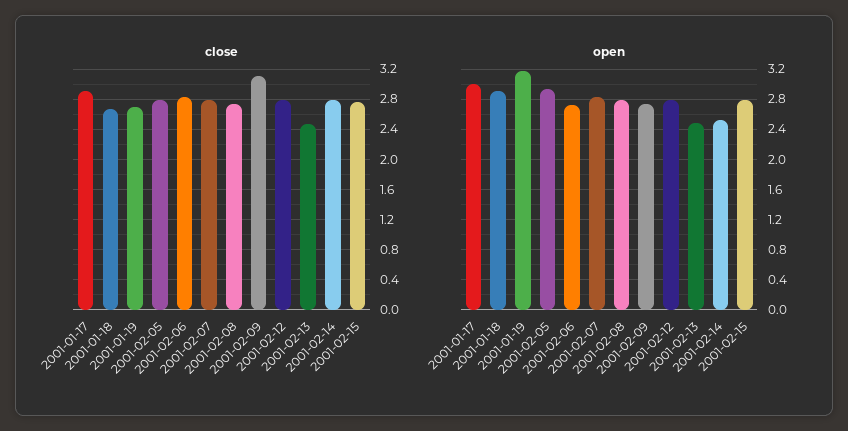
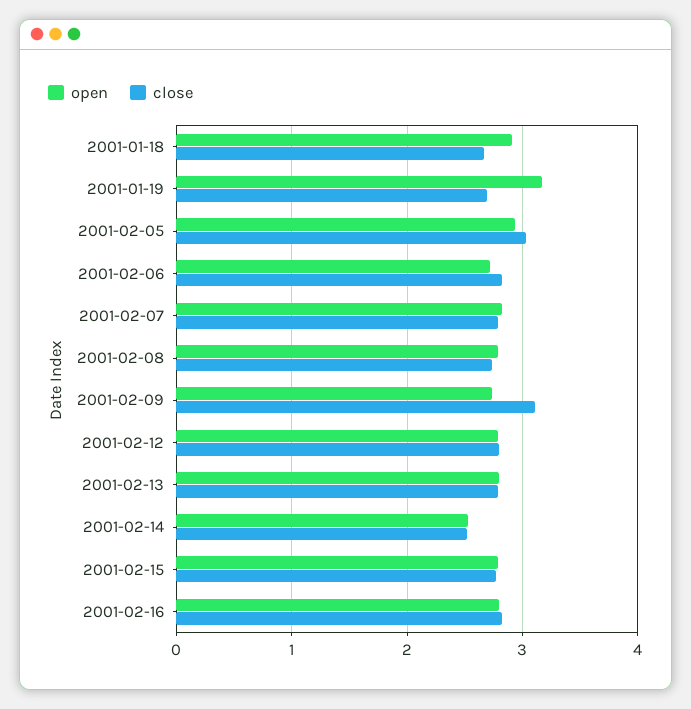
close, 2001-01-17: 2.9 -> none
close, 2001-02-05: 2.8 -> 3
close, 2001-02-13: 2.5 -> 2.8
close, 2001-02-14: 2.8 -> 2.5
open, 2001-01-17: 3 -> none
open, 2001-02-13: 2.5 -> 2.8
open, 2001-02-16: none -> 2.8
close, 2001-02-16: none -> 2.8

